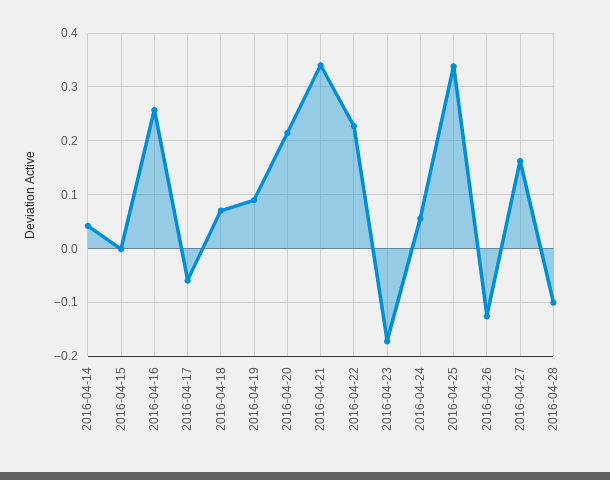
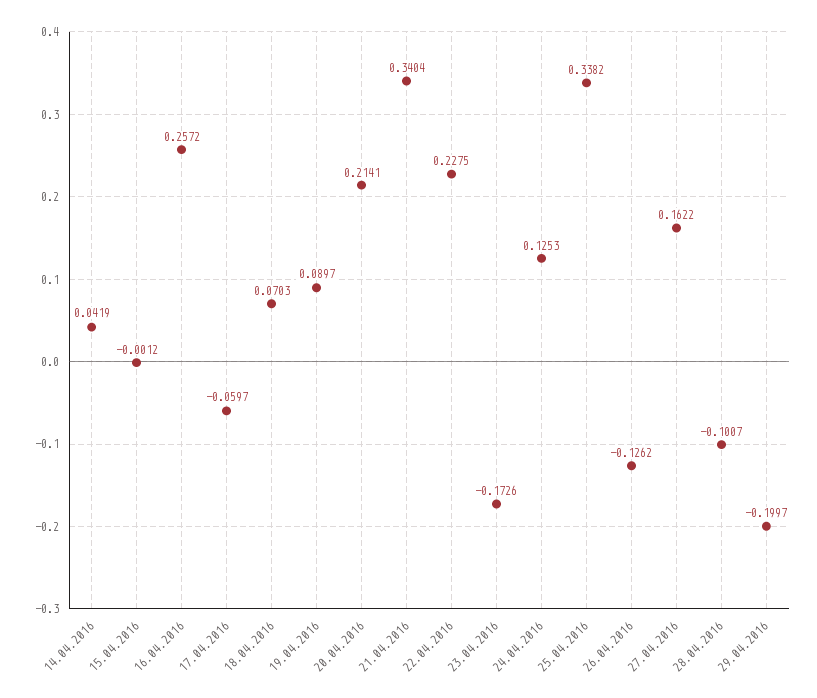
2016-04-24: 0.06 -> 0.1253
29.04.2016: none -> -0.1997

